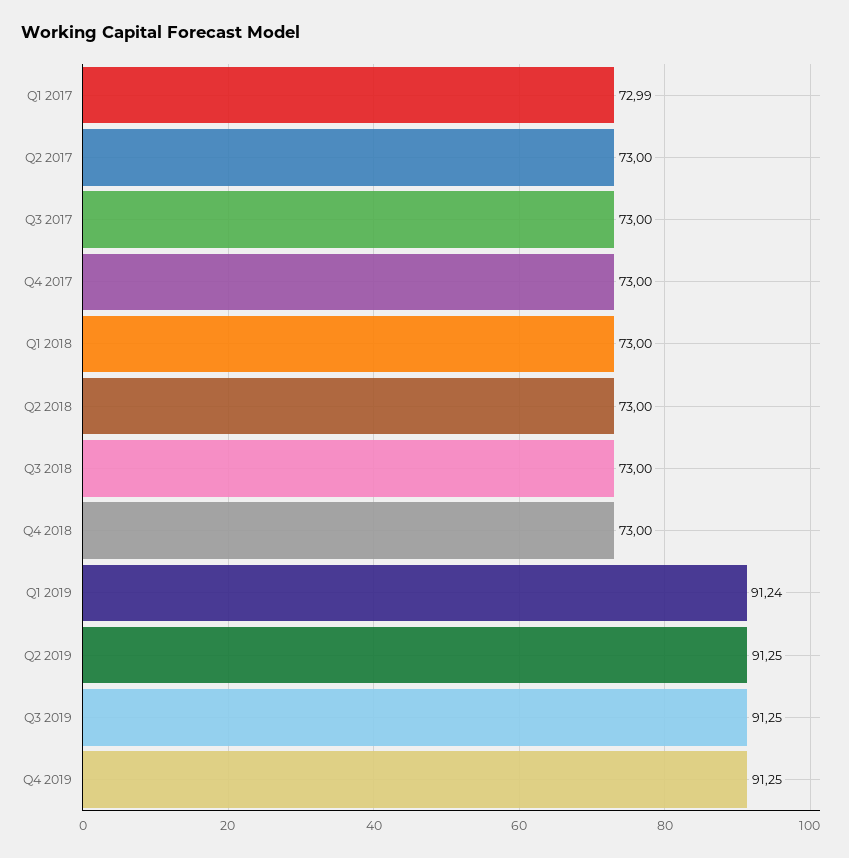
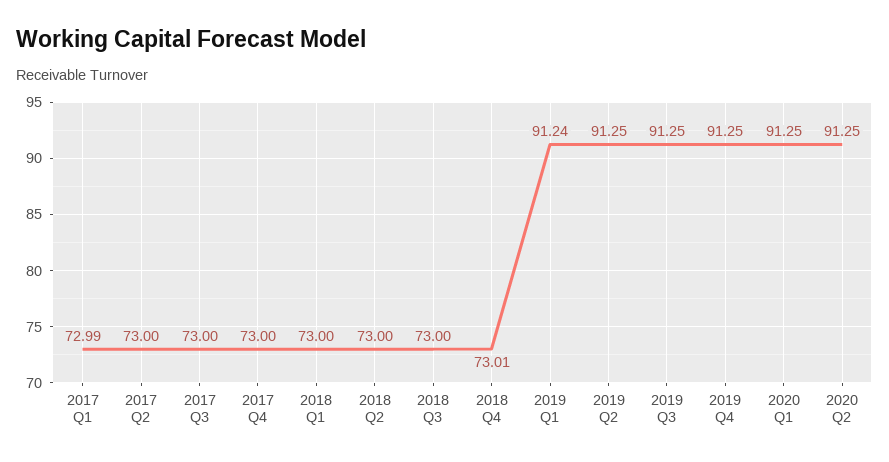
Q4 2018: 73 -> 73.01
2020 Q1: none -> 91.25
2020 Q2: none -> 91.25

